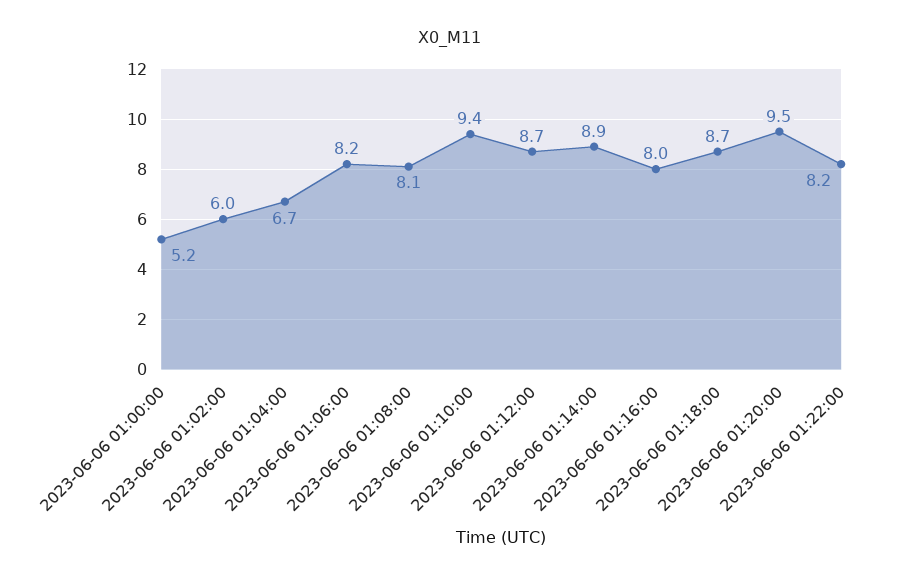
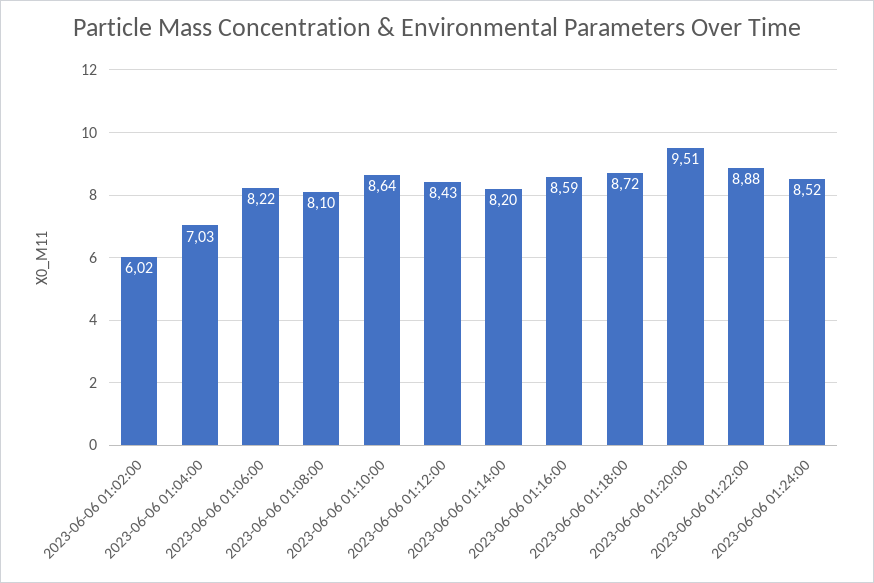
2023-06-06 01:00:00: 5.2 -> none
2023-06-06 01:04:00: 6.7 -> 7.03
2023-06-06 01:10:00: 9.4 -> 8.64
2023-06-06 01:12:00: 8.7 -> 8.43
2023-06-06 01:14:00: 8.9 -> 8.2
2023-06-06 01:16:00: 8 -> 8.59
2023-06-06 01:22:00: 8.2 -> 8.88
2023-06-06 01:24:00: none -> 8.52

